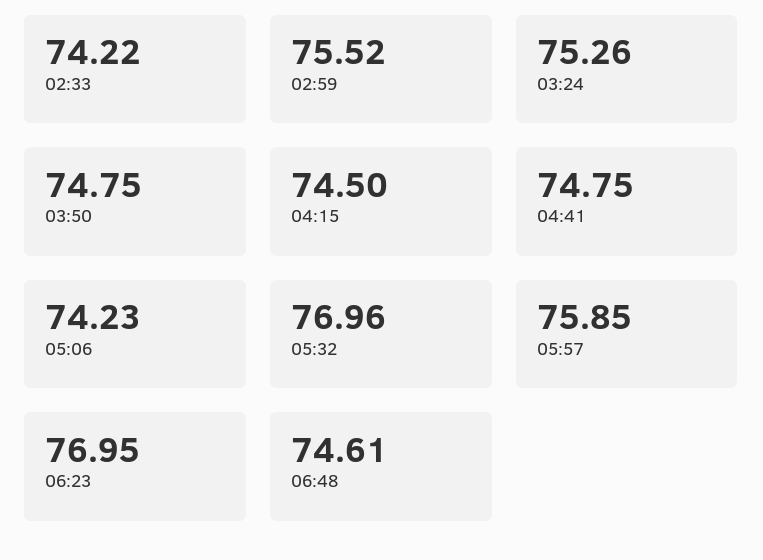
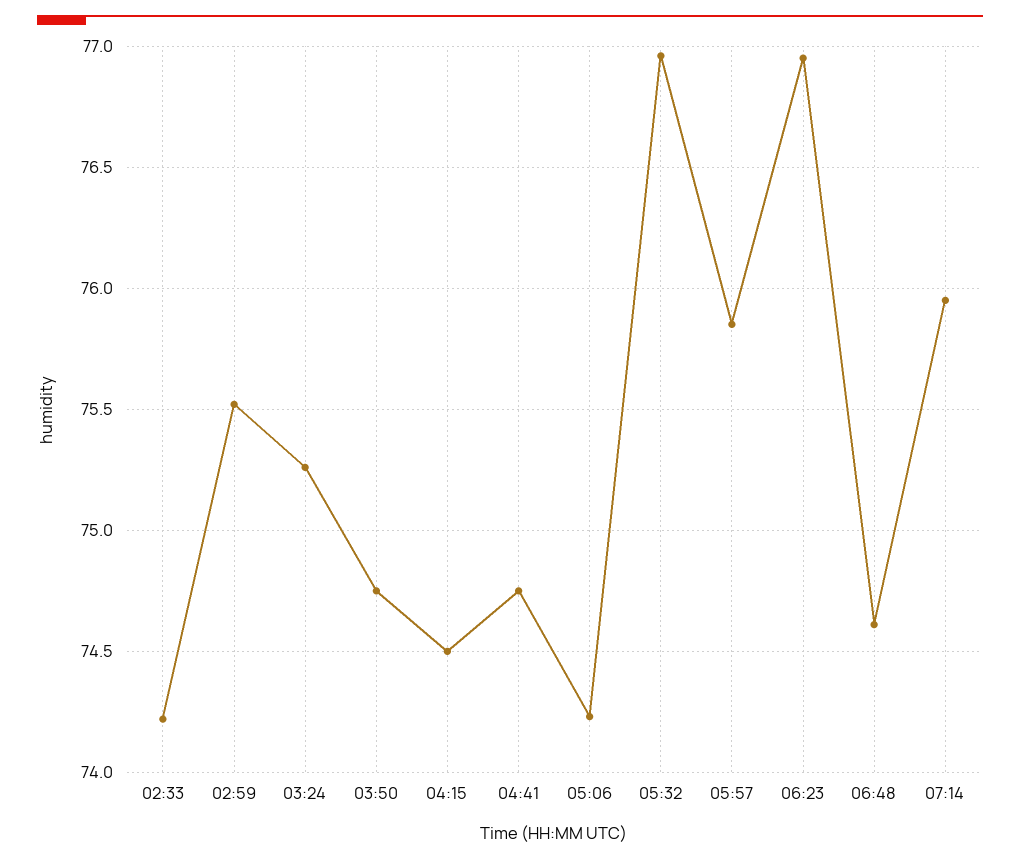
07:14: none -> 75.95

